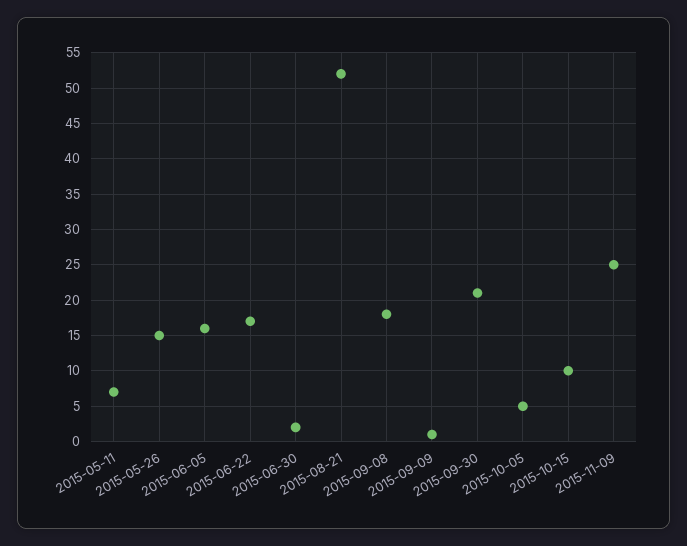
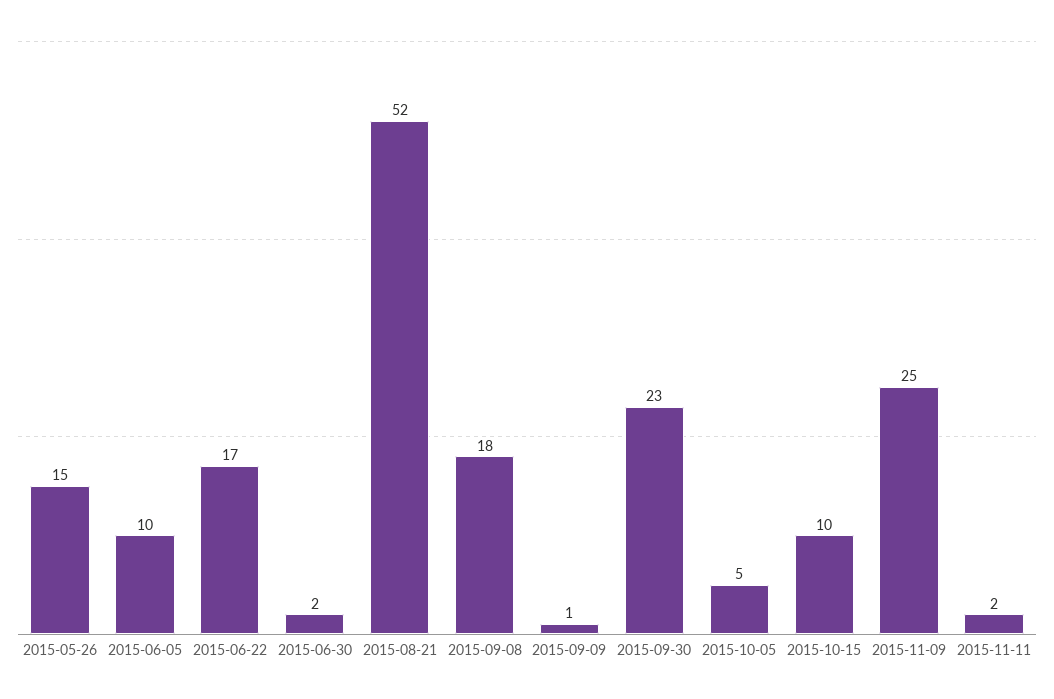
2015-05-11: 7 -> none
2015-06-05: 16 -> 10
2015-09-30: 21 -> 23
2015-11-11: none -> 2

